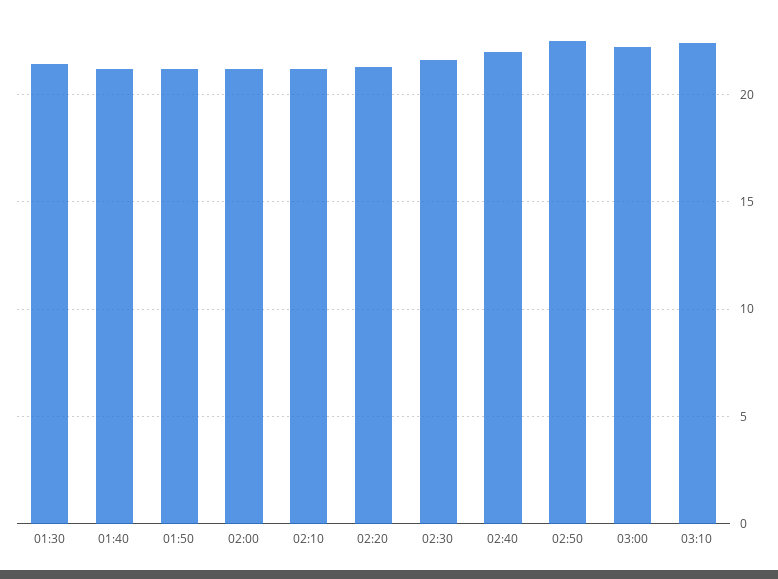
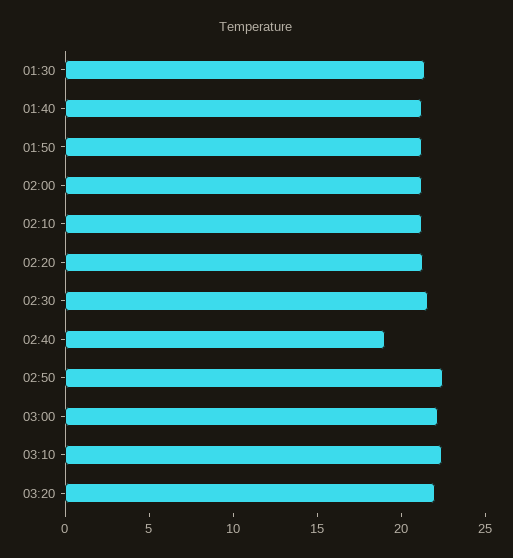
02:40: 22 -> 19
03:20: none -> 22

